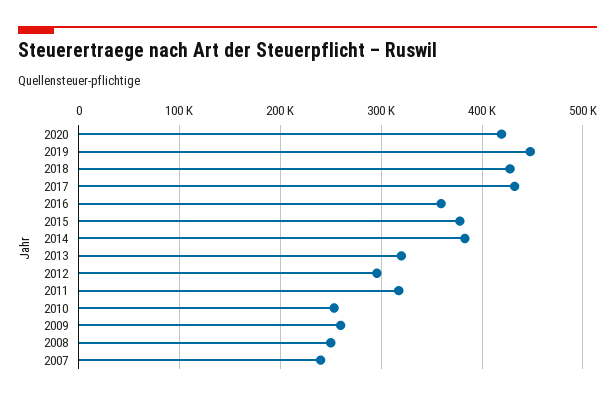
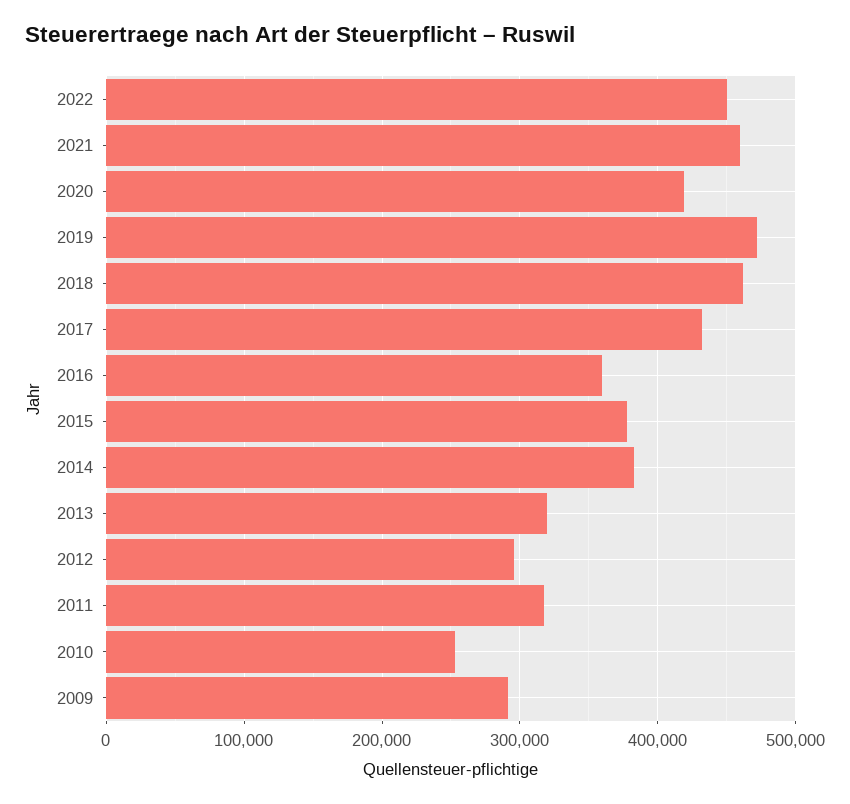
2019: 450000 -> 470000
2018: 430000 -> 460000
2009: 260000 -> 290000
2008: 250000 -> none
2007: 240000 -> none
2022: none -> 450000
2021: none -> 460000

